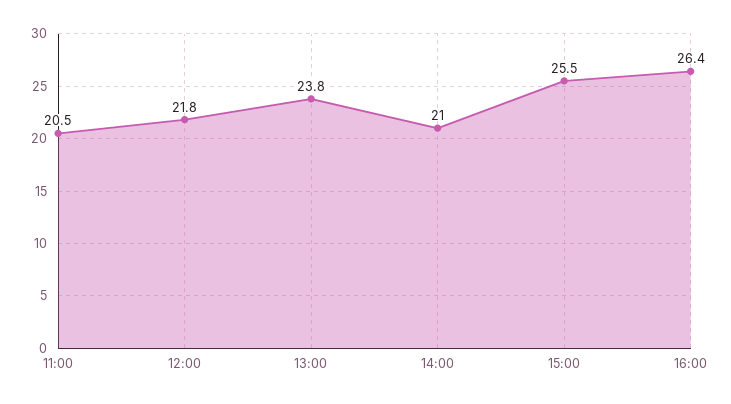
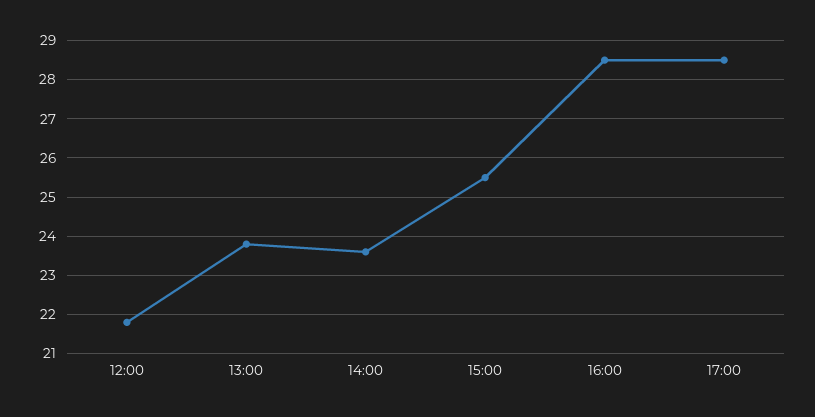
11:00: 20.5 -> none
14:00: 21 -> 23.5
16:00: 26.4 -> 28.5
17:00: none -> 28.5

